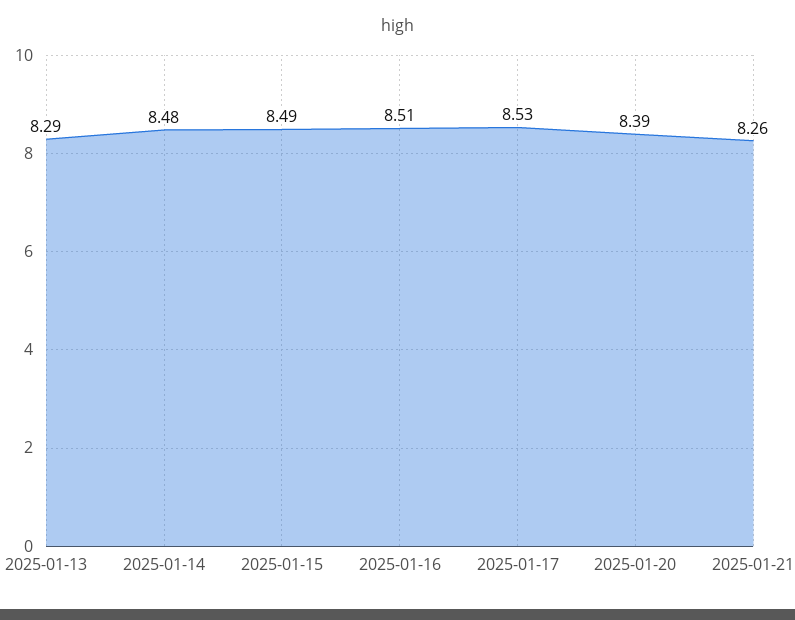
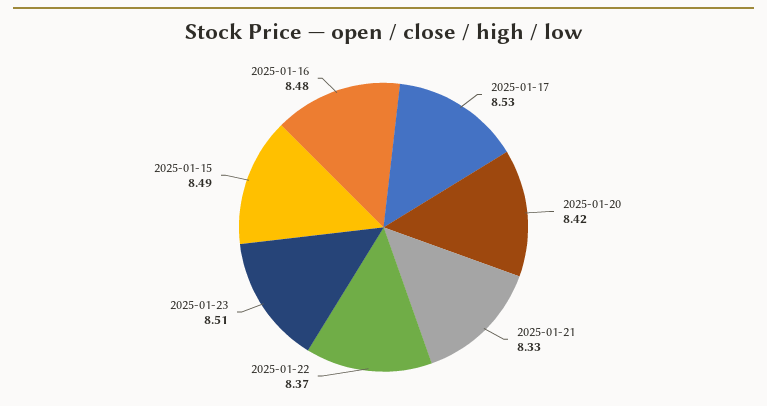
2025-01-13: 8.29 -> none
2025-01-14: 8.48 -> none
2025-01-16: 8.51 -> 8.48
2025-01-20: 8.39 -> 8.42
2025-01-21: 8.26 -> 8.33
2025-01-22: none -> 8.37
2025-01-23: none -> 8.51

